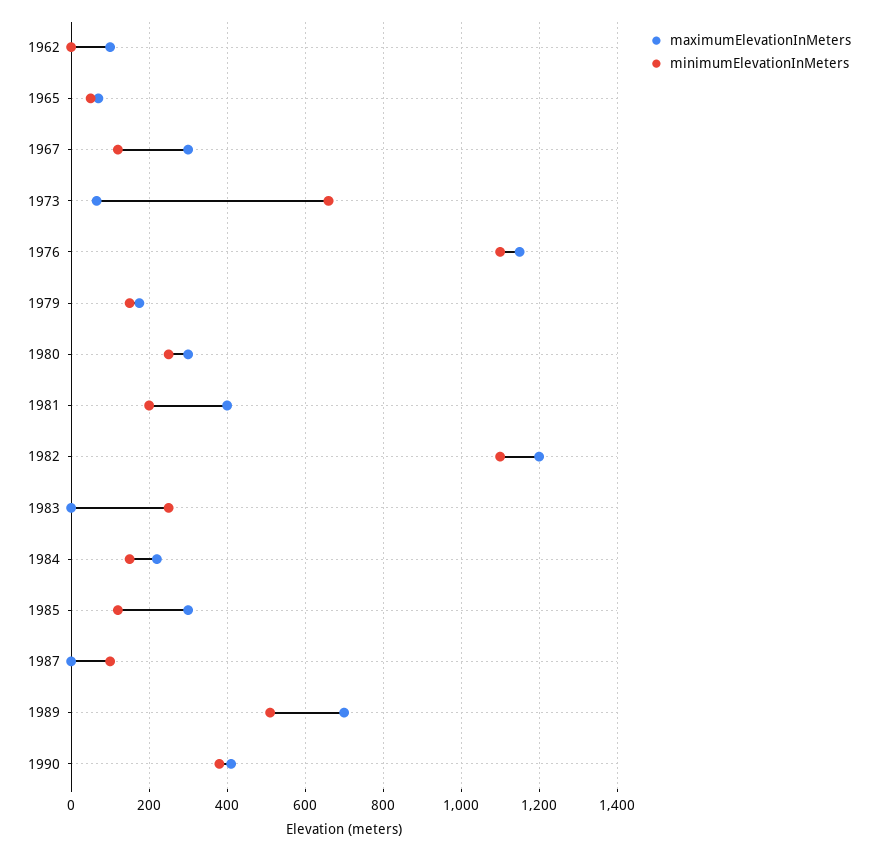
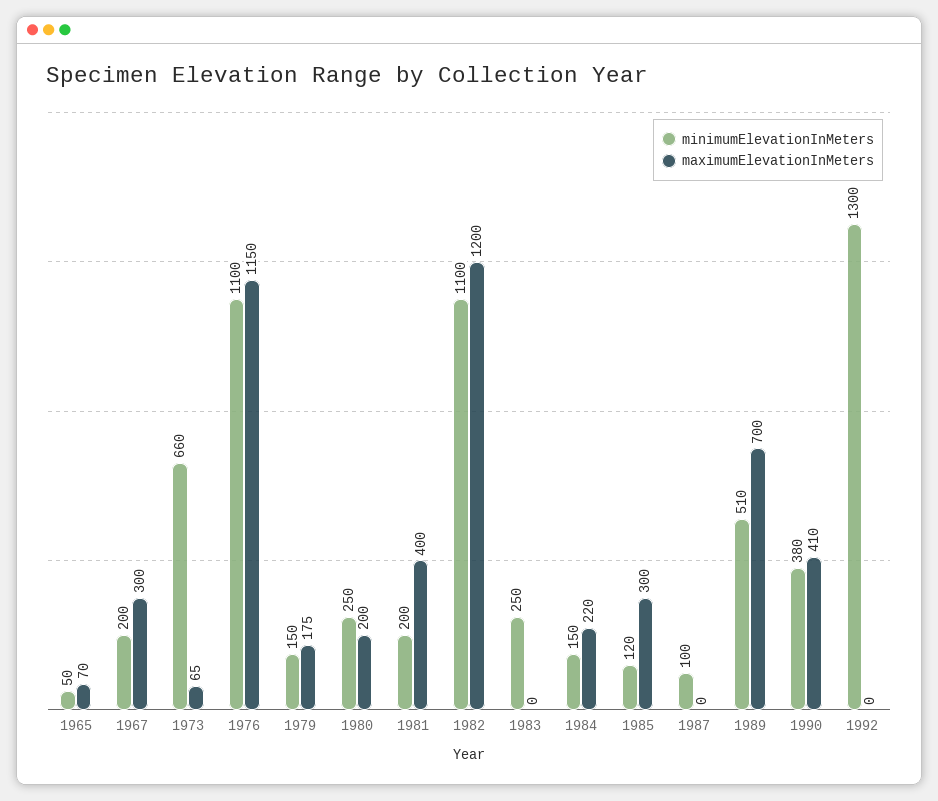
maximumElevationInMeters, 1962: 100 -> none
minimumElevationInMeters, 1962: 0 -> none
minimumElevationInMeters, 1967: 120 -> 200
maximumElevationInMeters, 1980: 300 -> 200
minimumElevationInMeters, 1992: none -> 1300
maximumElevationInMeters, 1992: none -> 0

